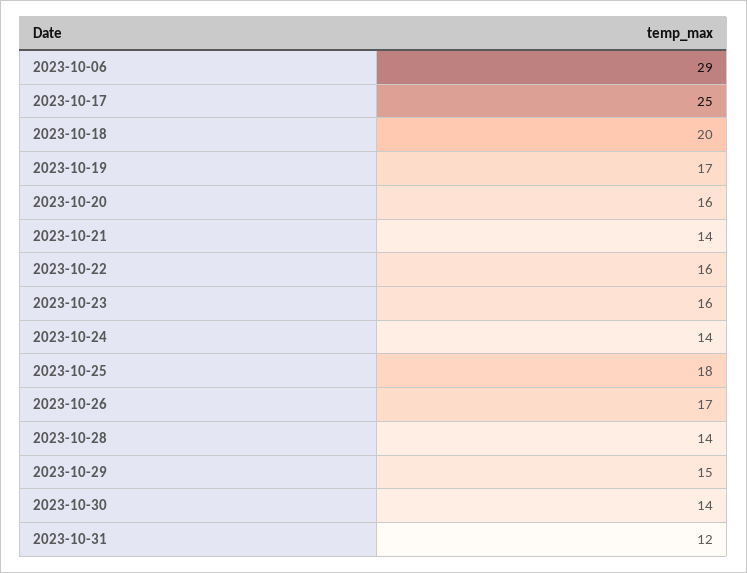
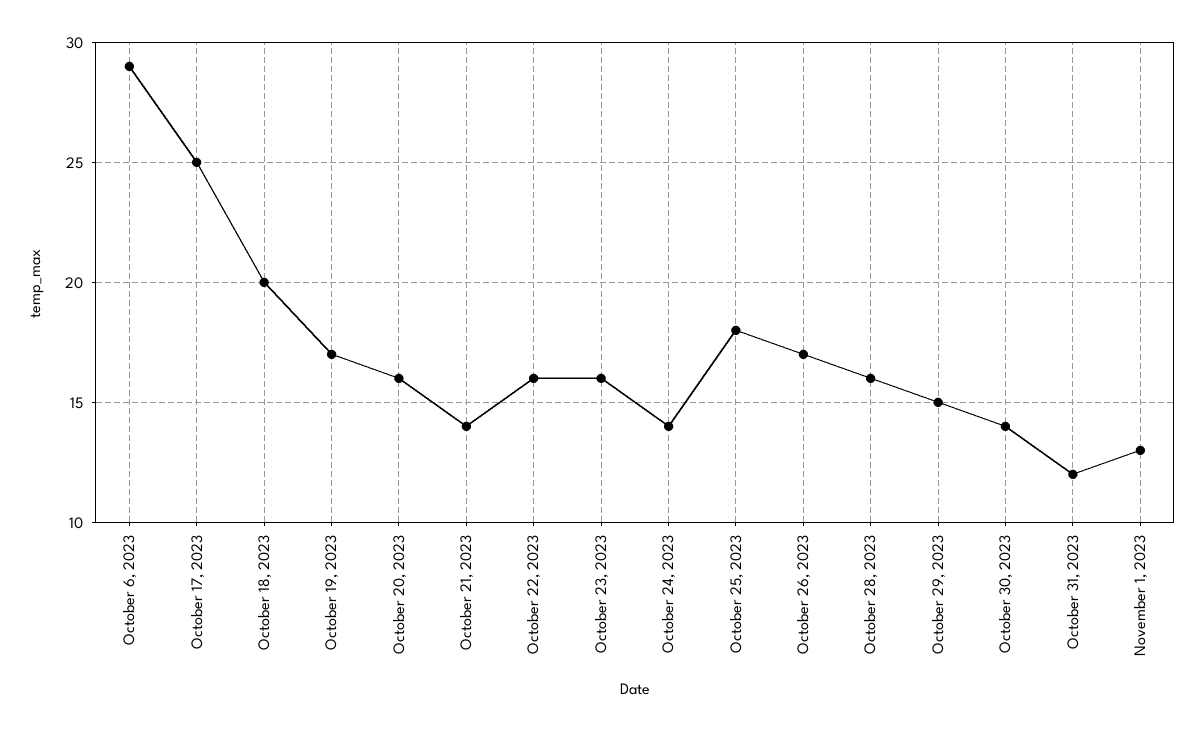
2023-10-28: 14 -> 16
November 1, 2023: none -> 13

